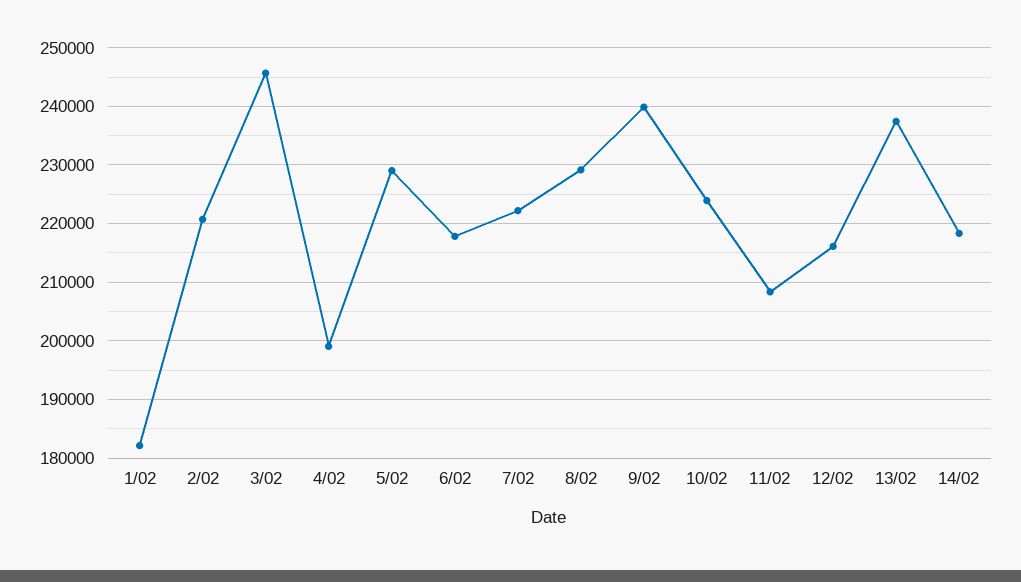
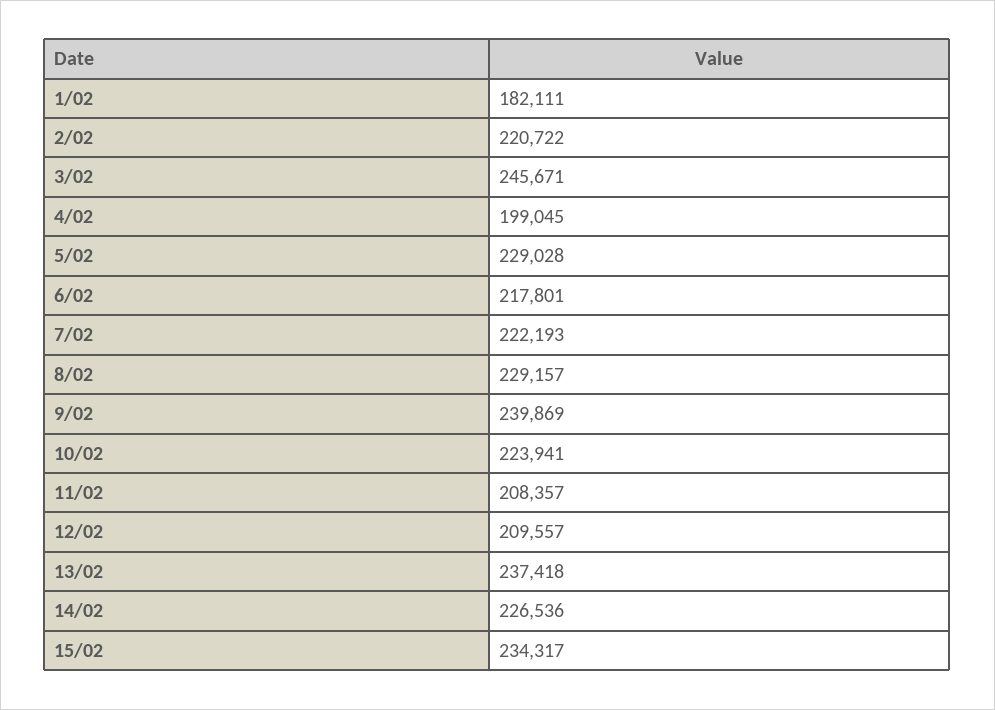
12/02: 216000 -> 209557
14/02: 218000 -> 226536
15/02: none -> 234317

